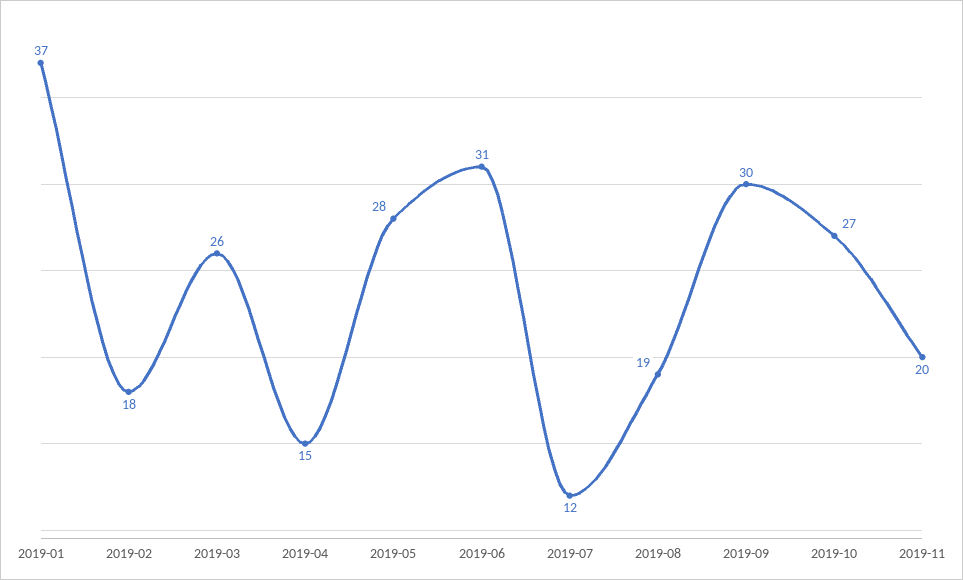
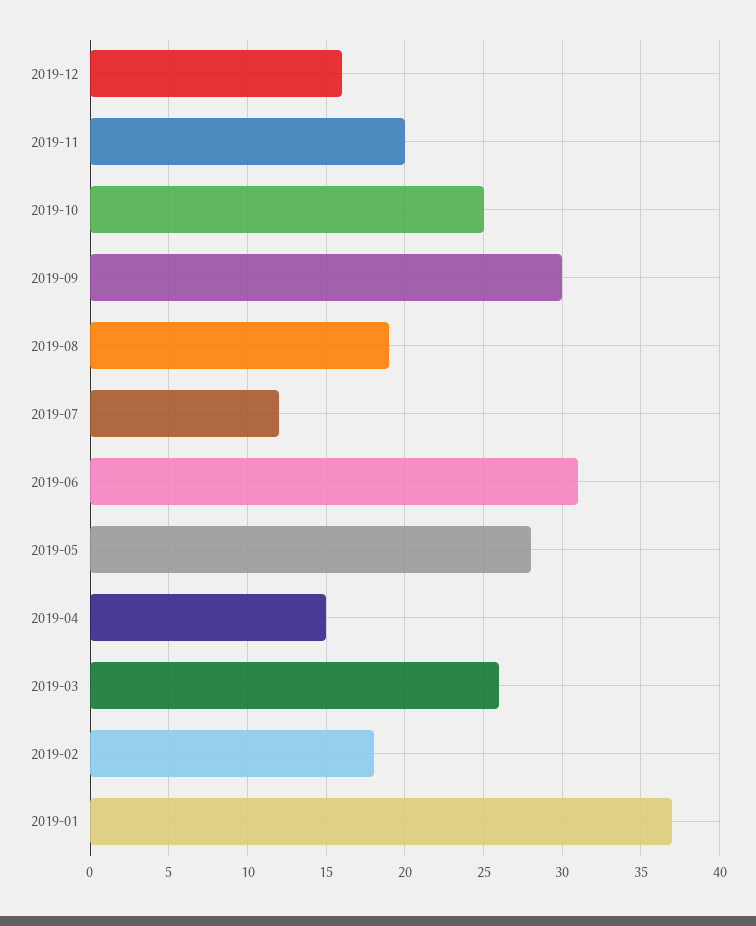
2019-10: 27 -> 25
2019-12: none -> 16

